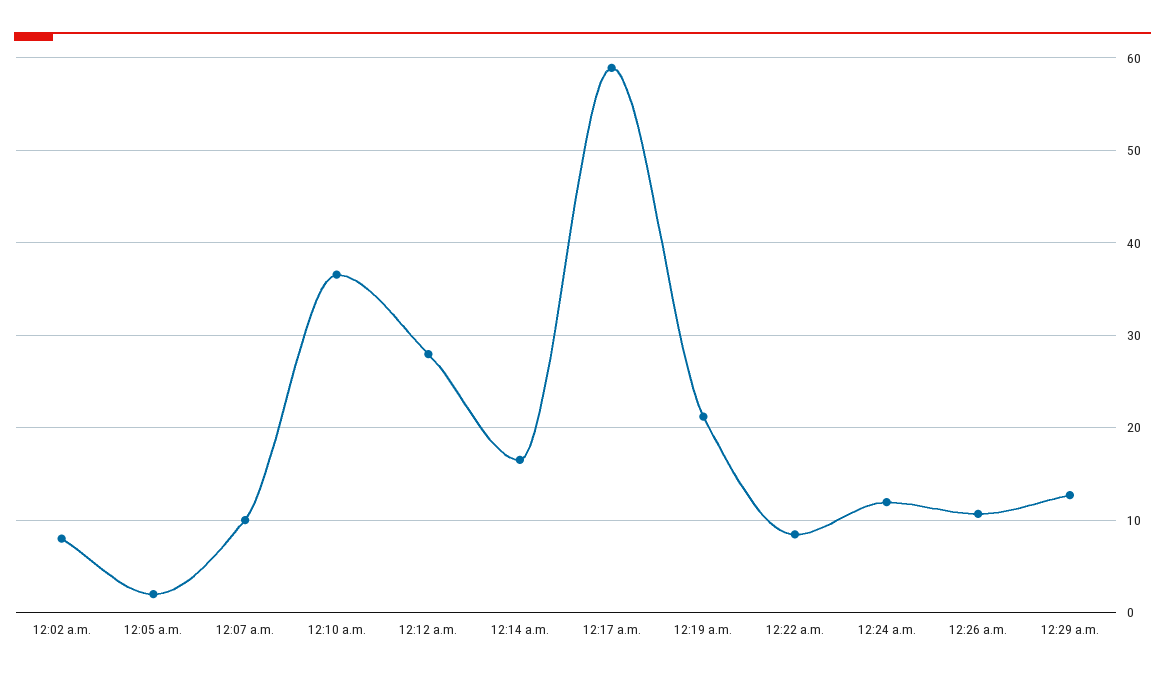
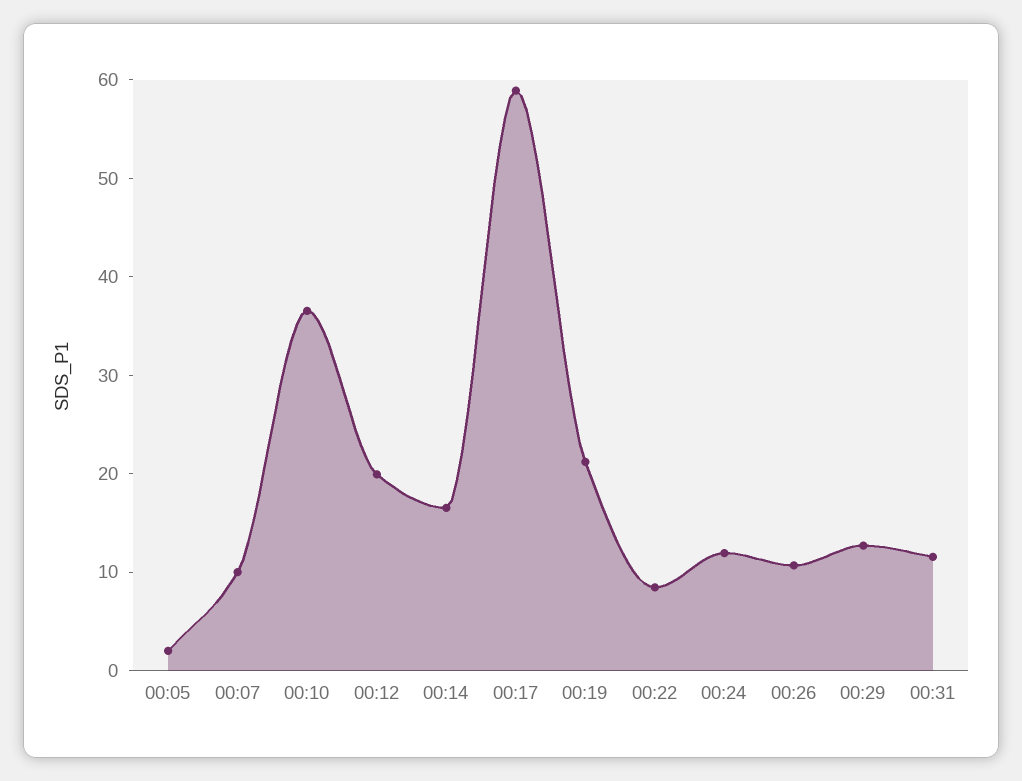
12:02 a.m.: 8 -> none
12:12 a.m.: 28 -> 20
00:31: none -> 12

